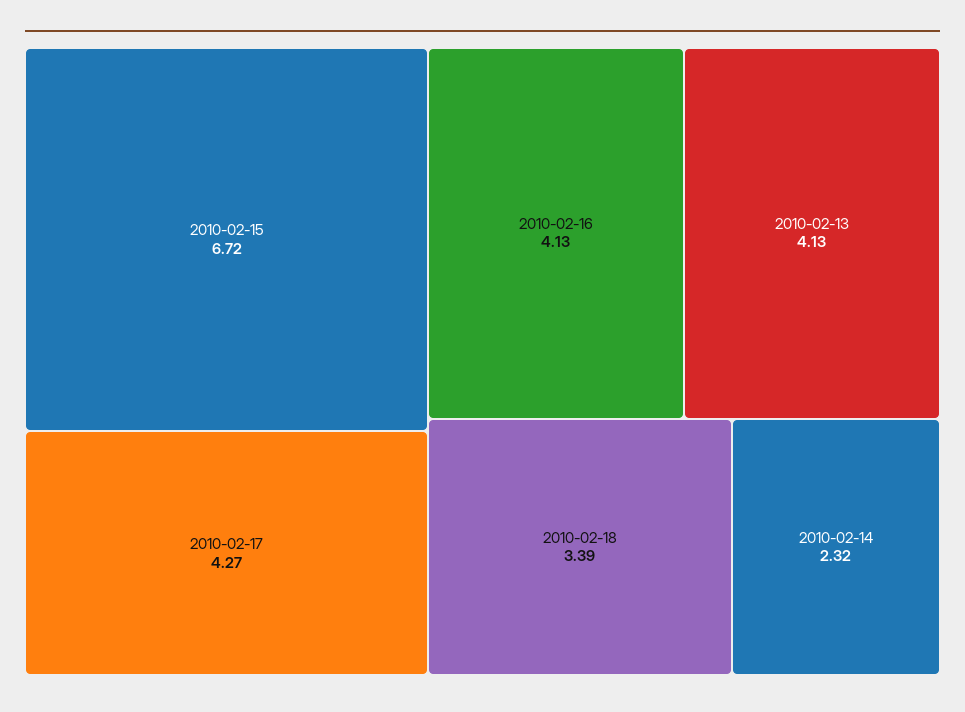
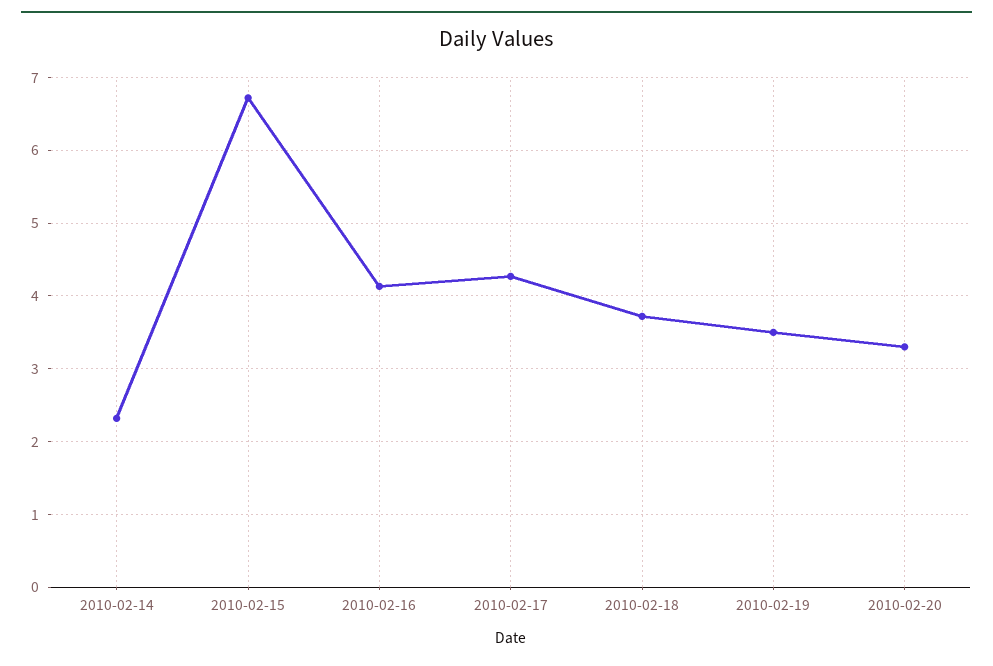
2010-02-13: 4.13 -> none
2010-02-18: 3.39 -> 3.7
2010-02-19: none -> 3.5
2010-02-20: none -> 3.3

